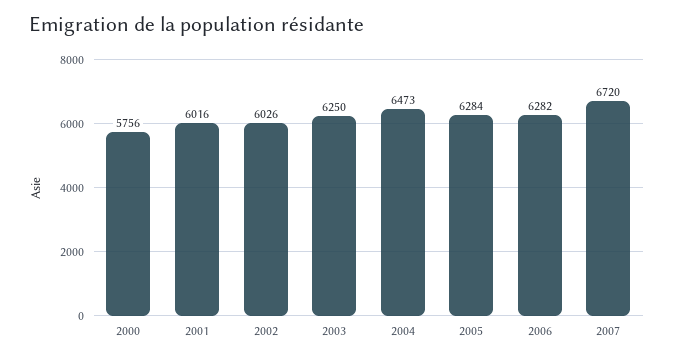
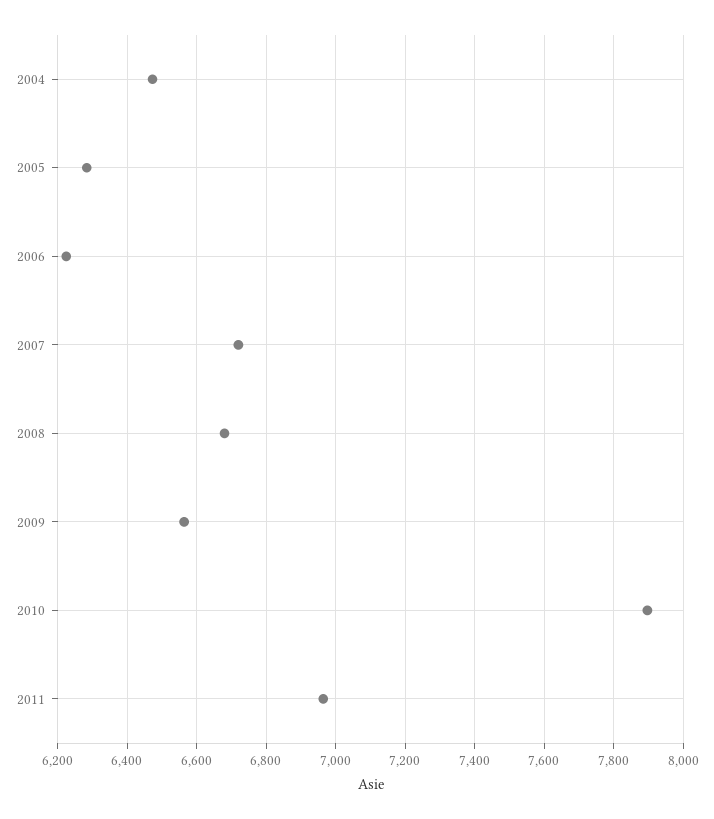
2000: 5756 -> none
2001: 6016 -> none
2002: 6026 -> none
2003: 6250 -> none
2006: 6282 -> 6220
2008: none -> 6680
2009: none -> 6560
2010: none -> 7900
2011: none -> 6960

